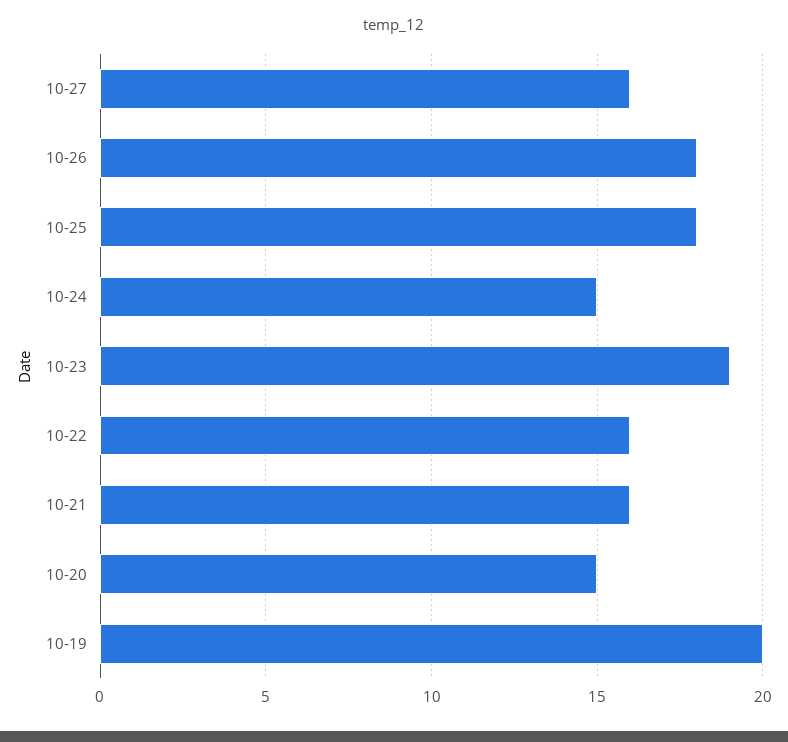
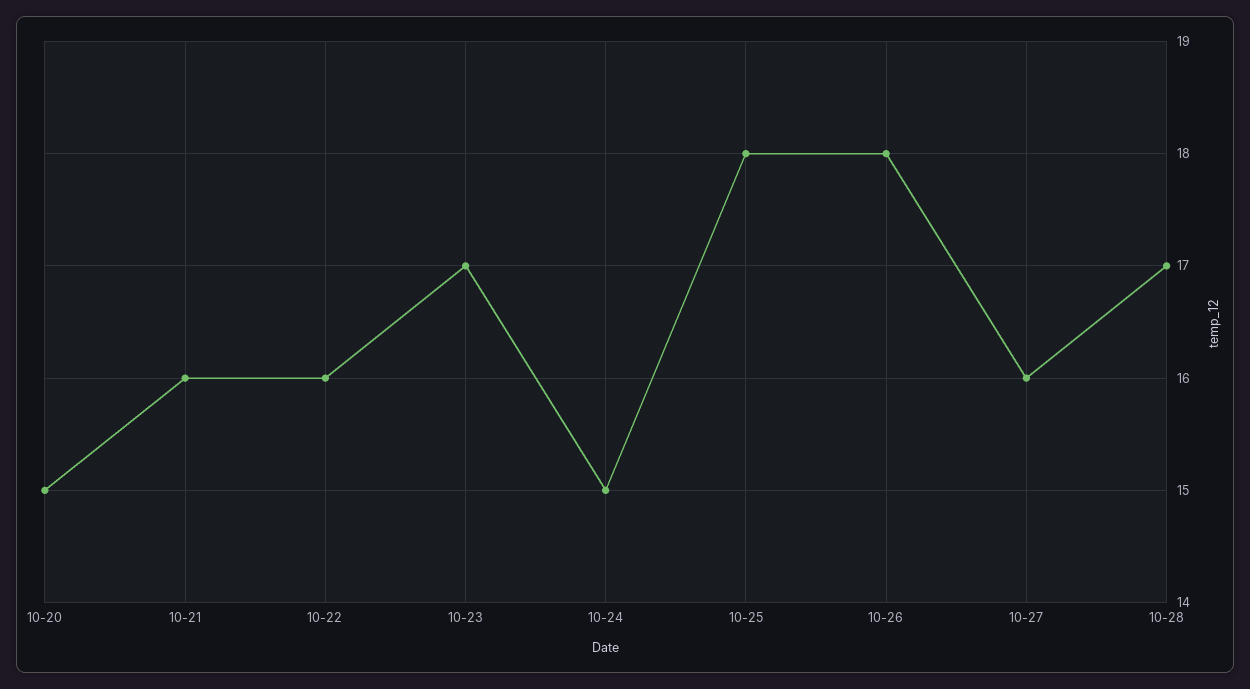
10-23: 19 -> 17
10-19: 20 -> none
10-28: none -> 17

